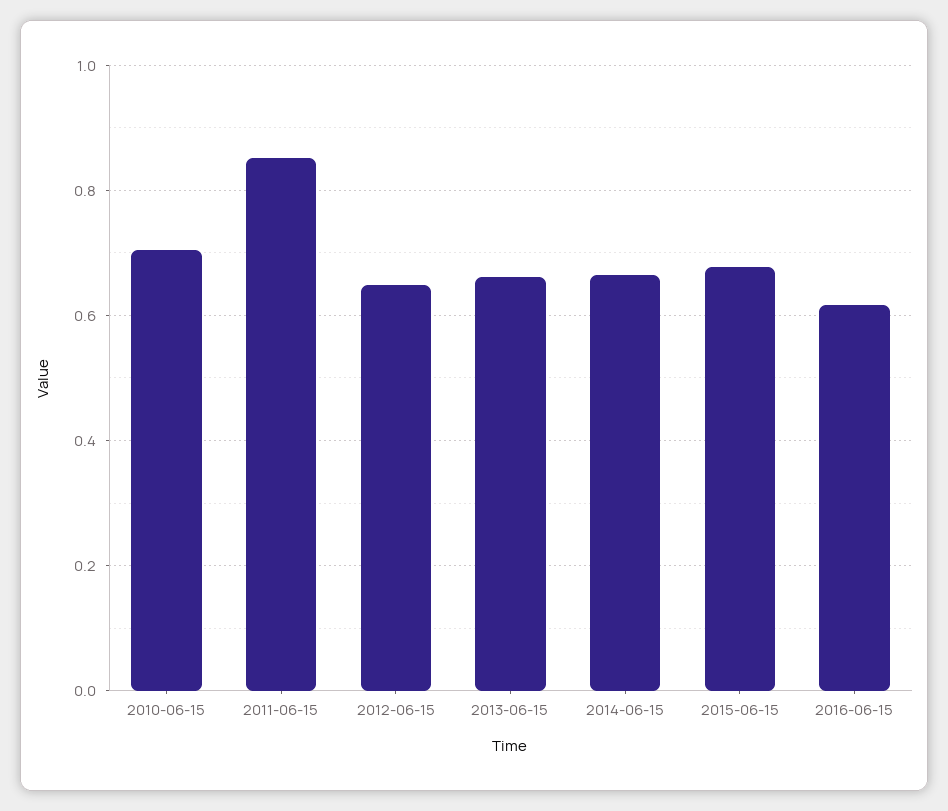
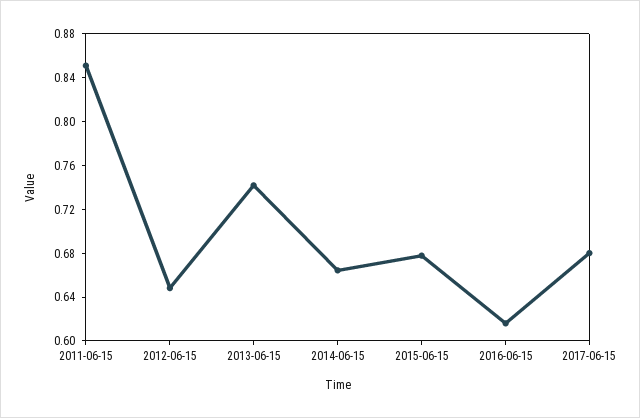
2010-06-15: 0.7 -> none
2013-06-15: 0.66 -> 0.74
2017-06-15: none -> 0.68

